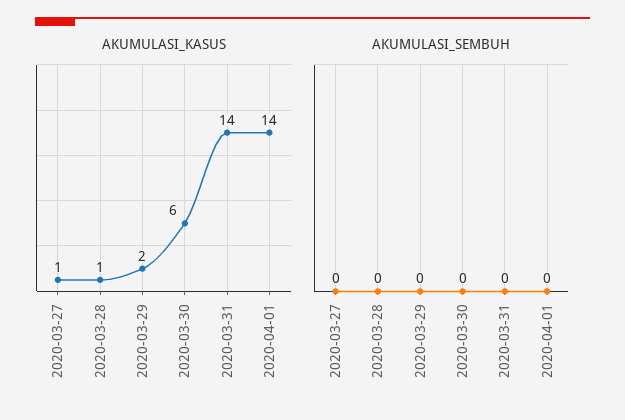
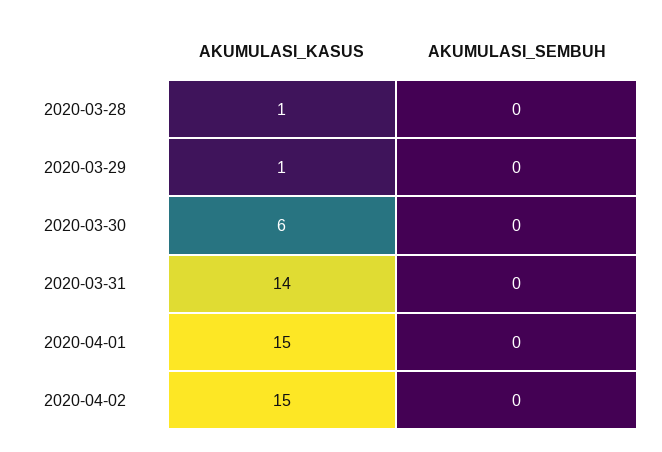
AKUMULASI_KASUS, 2020-03-27: 1 -> none
AKUMULASI_KASUS, 2020-03-29: 2 -> 1
AKUMULASI_KASUS, 2020-04-01: 14 -> 15
AKUMULASI_SEMBUH, 2020-03-27: 0 -> none
AKUMULASI_KASUS, 2020-04-02: none -> 15
AKUMULASI_SEMBUH, 2020-04-02: none -> 0

